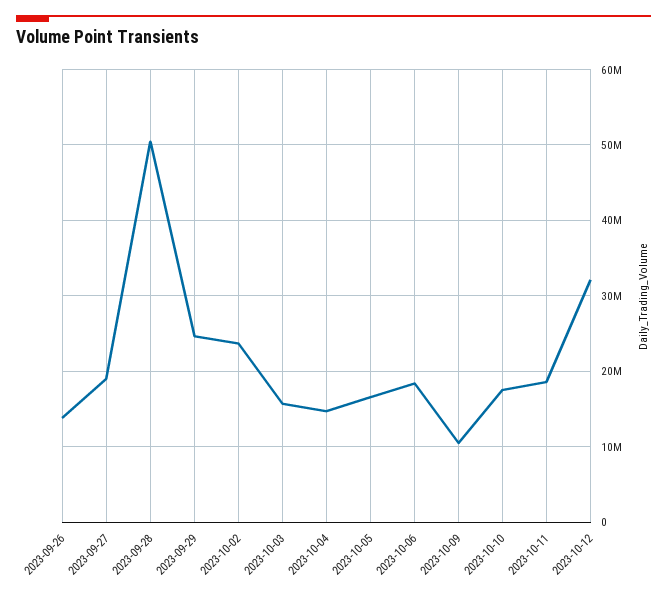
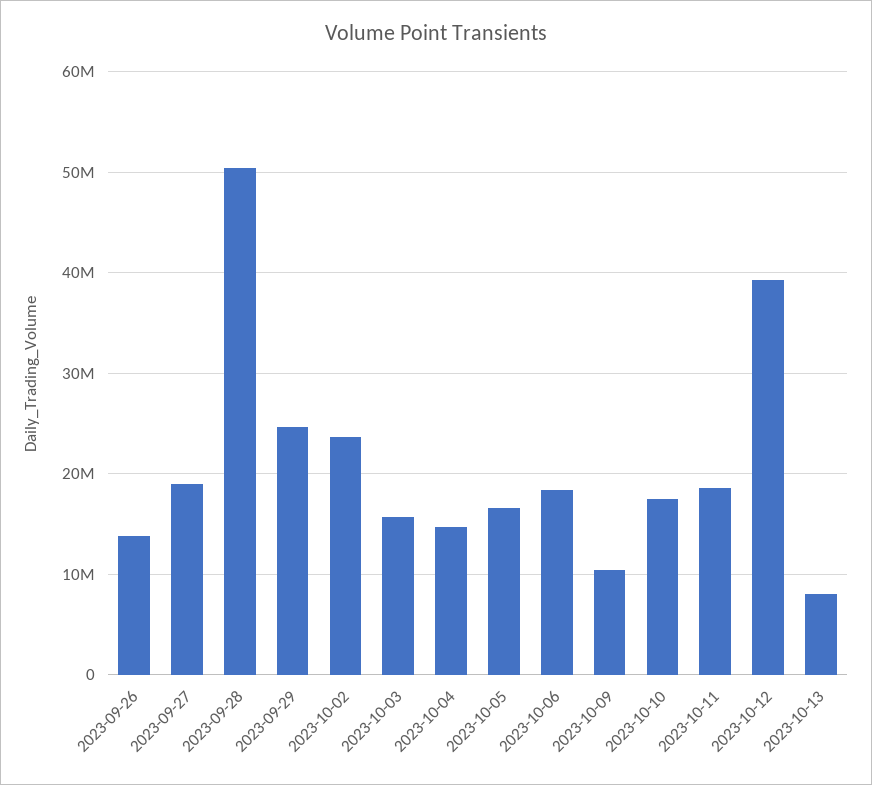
2023-10-12: 32000000 -> 39000000
2023-10-13: none -> 8000000

